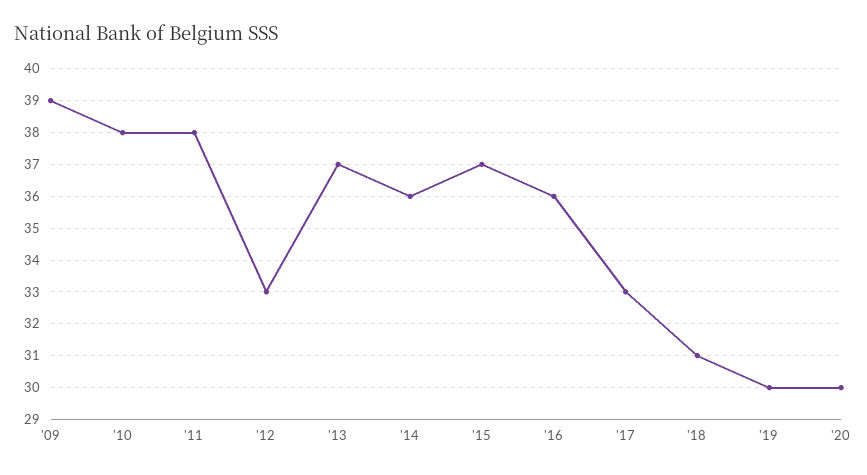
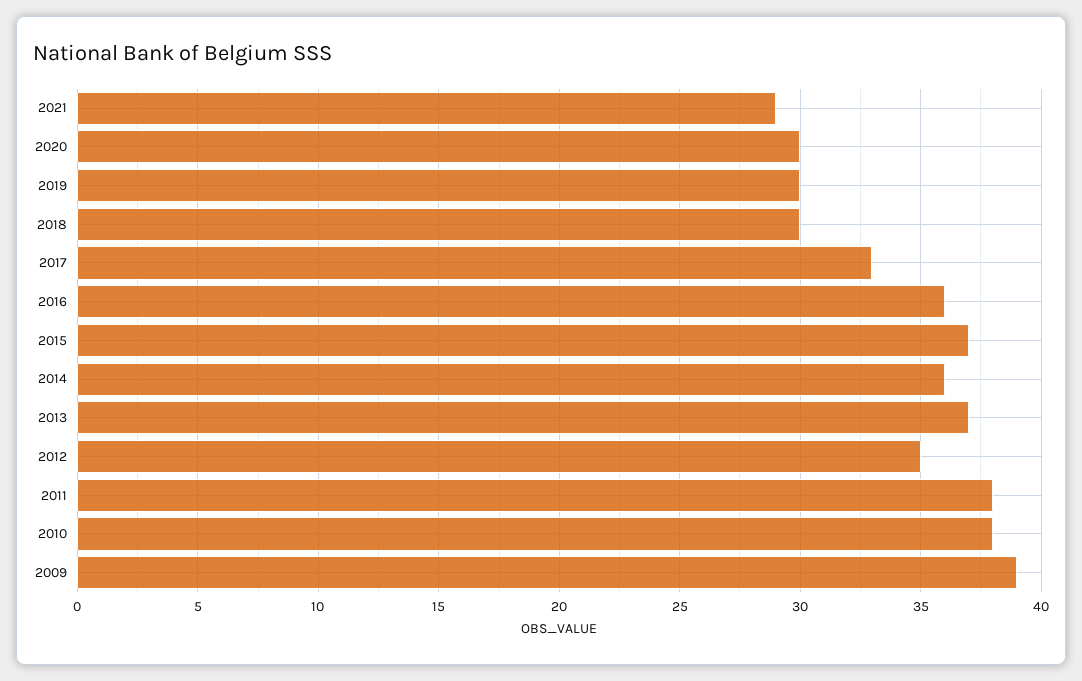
'12: 33 -> 35
'18: 31 -> 30
2021: none -> 29

